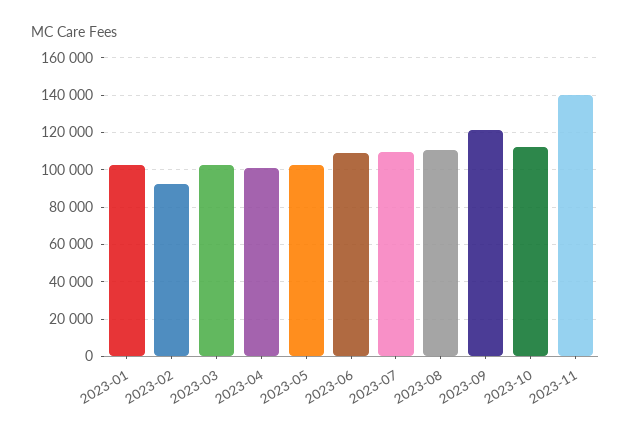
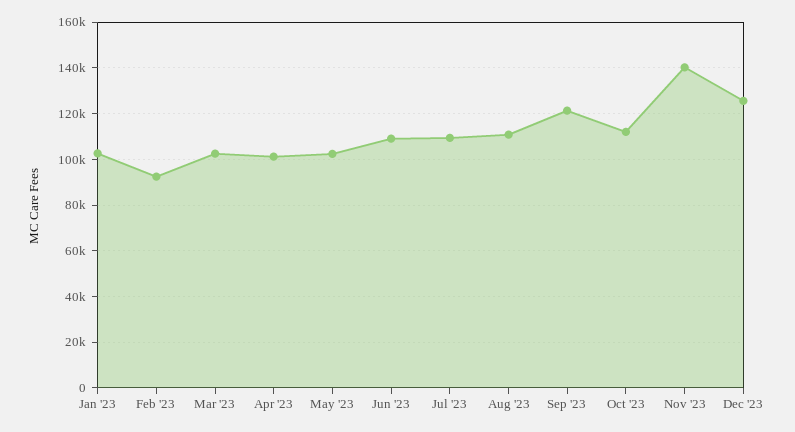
Dec '23: none -> 125000

